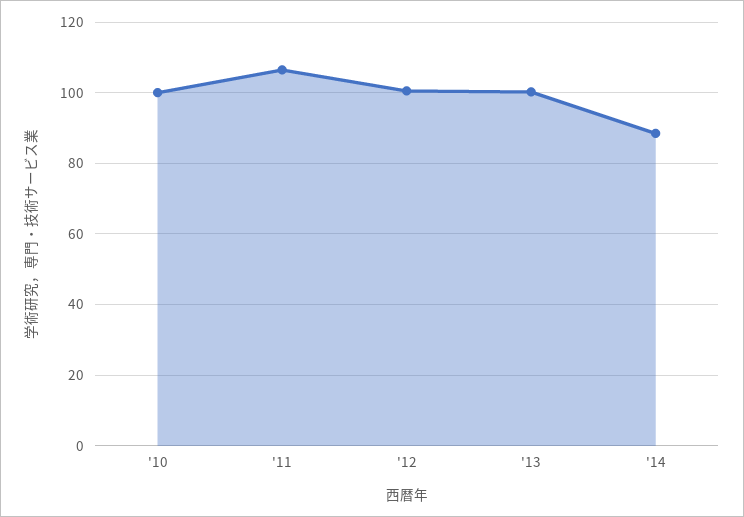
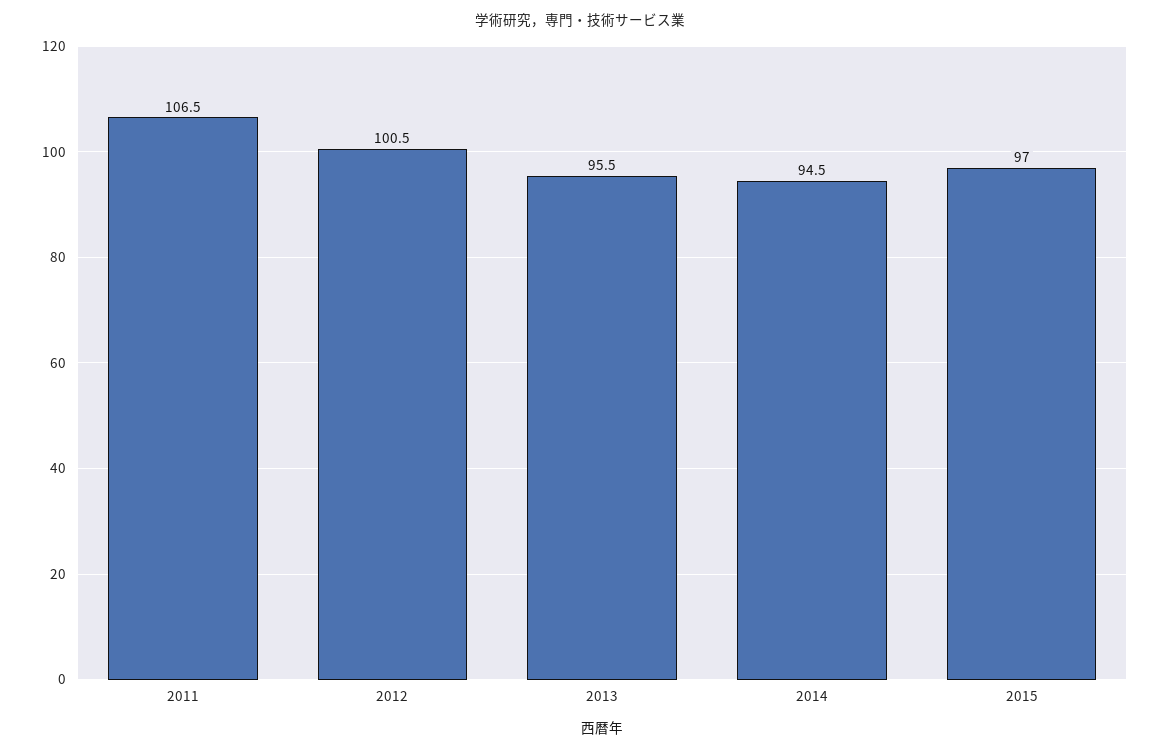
'10: 100 -> none
'13: 100 -> 95.5
'14: 88 -> 94.5
2015: none -> 97

